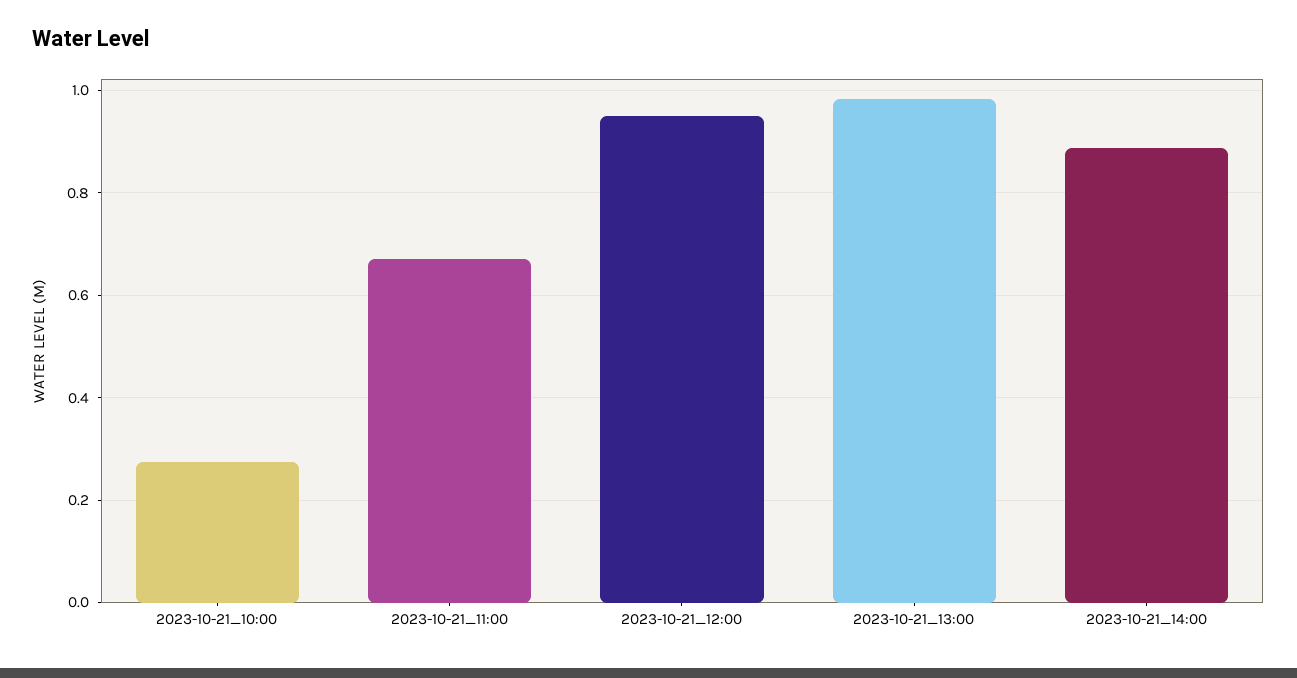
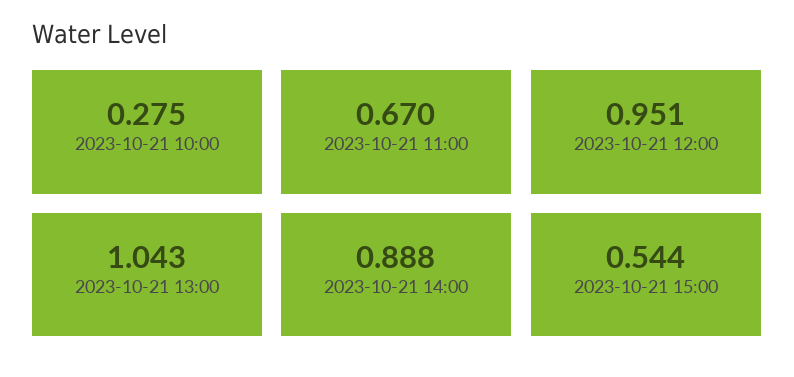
2023-10-21_13:00: 0.98 -> 1.043
2023-10-21 15:00: none -> 0.544

